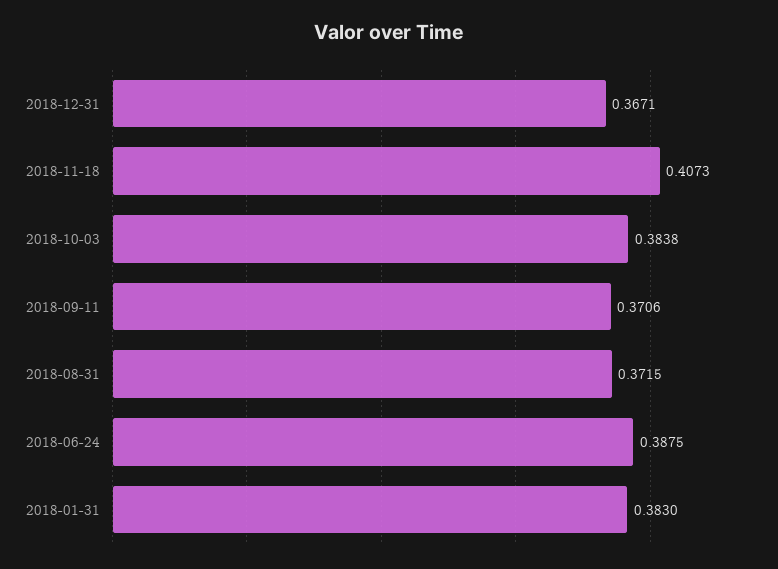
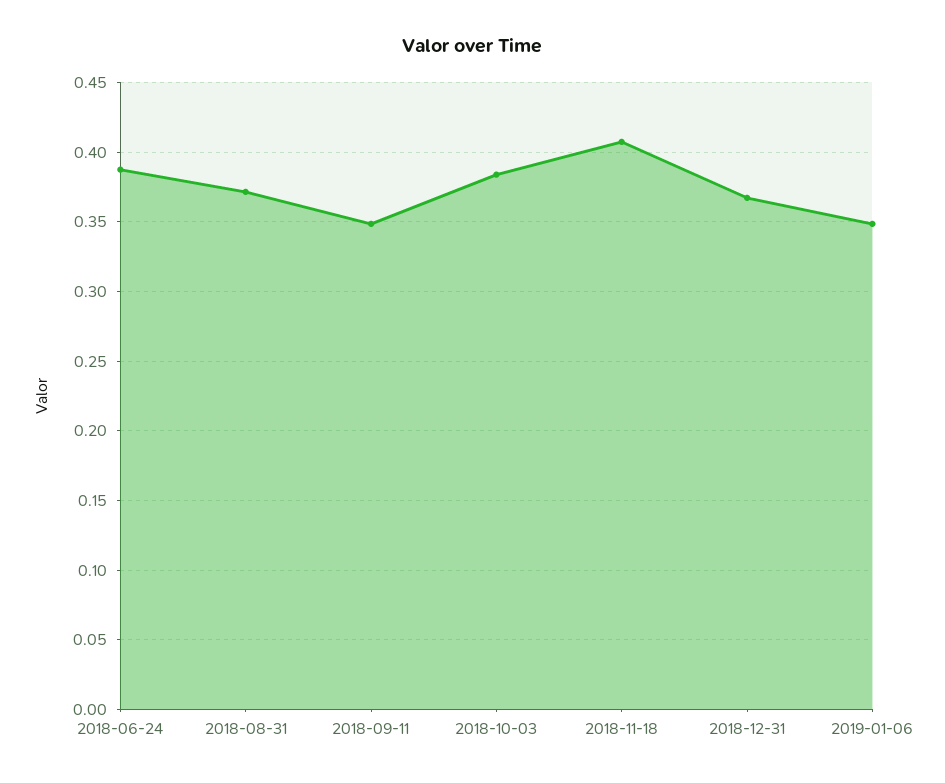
2018-09-11: 0.3706 -> 0.35
2018-01-31: 0.383 -> none
2019-01-06: none -> 0.35

